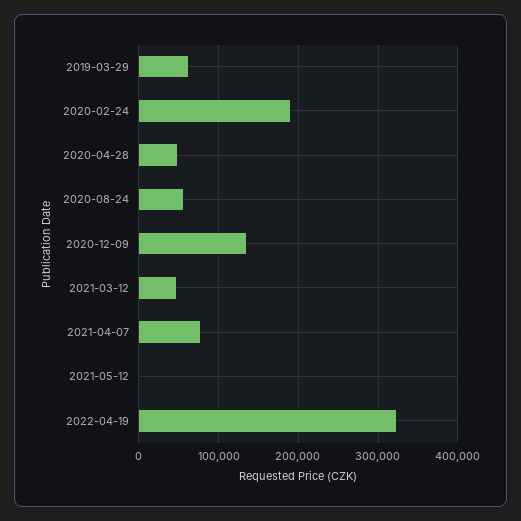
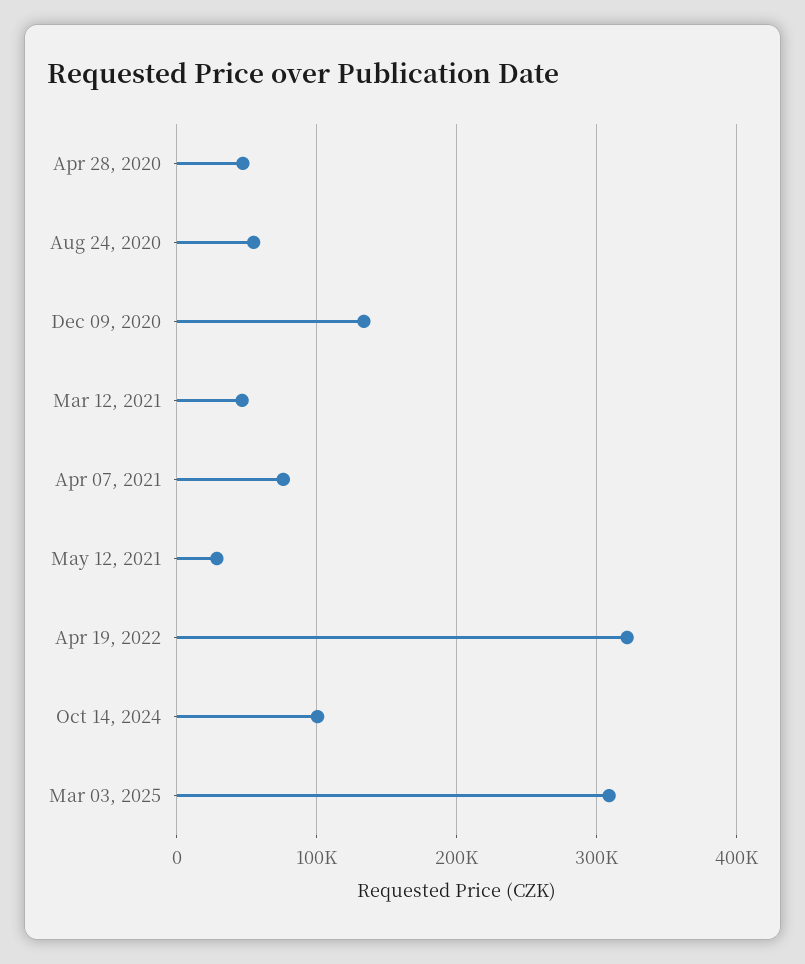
2019-03-29: 60000 -> none
2020-02-24: 190000 -> none
2021-05-12: 0 -> 30000
Oct 14, 2024: none -> 100000
Mar 03, 2025: none -> 310000

